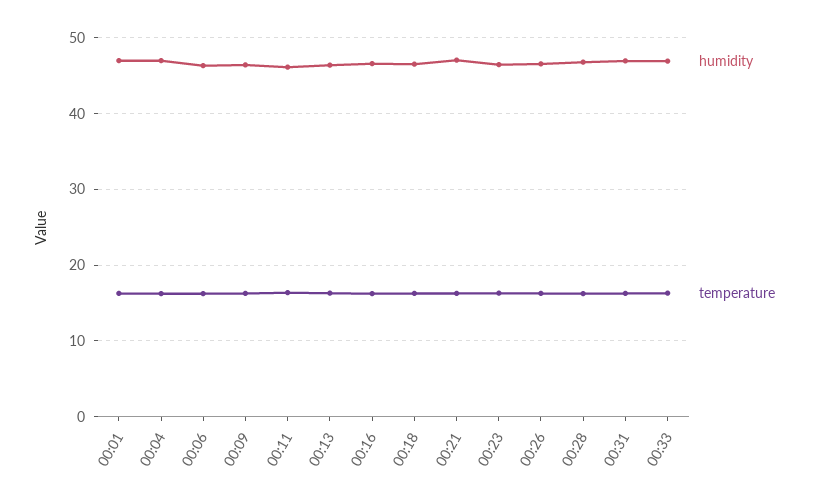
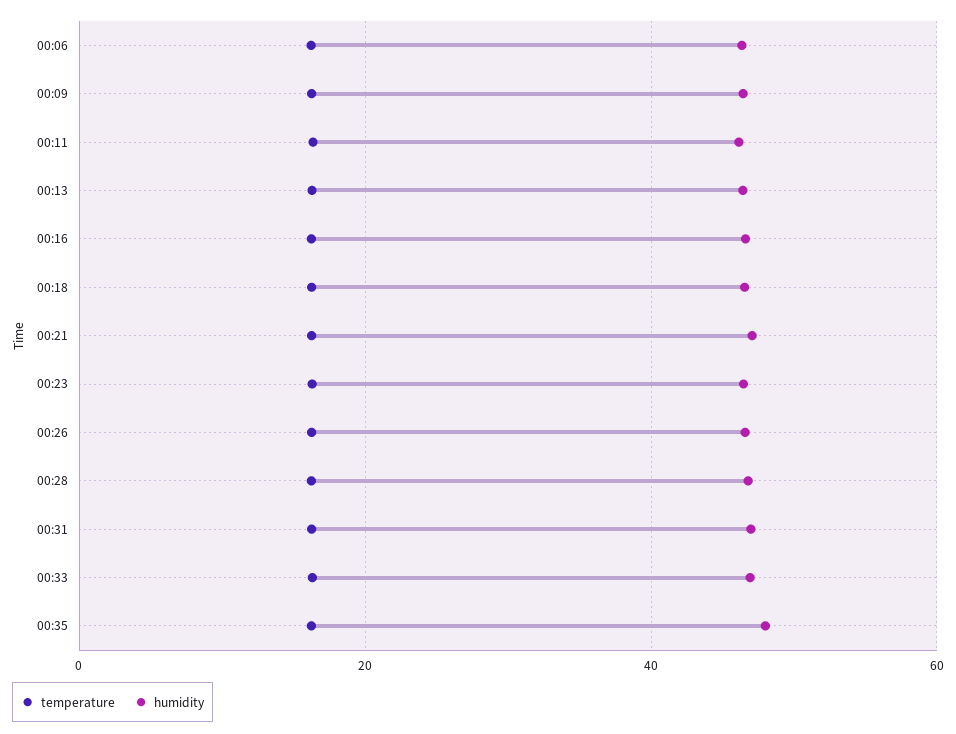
humidity, 00:01: 47 -> none
temperature, 00:01: 16 -> none
humidity, 00:04: 47 -> none
temperature, 00:04: 16 -> none
temperature, 00:35: none -> 16
humidity, 00:35: none -> 48

